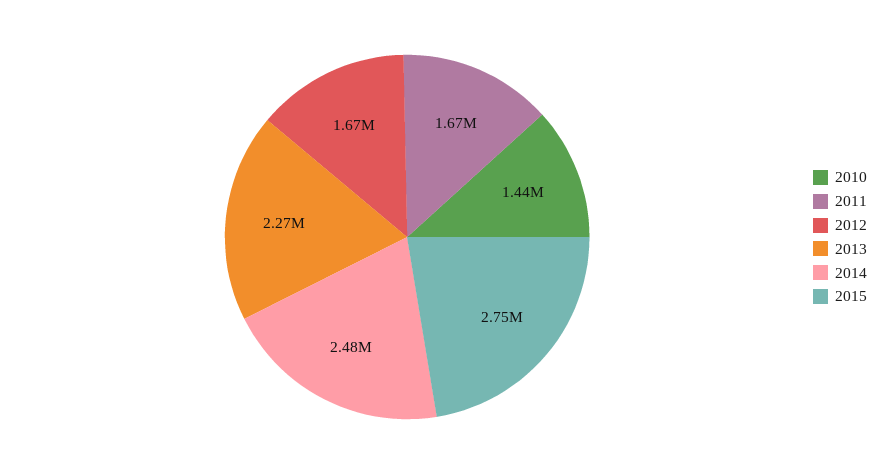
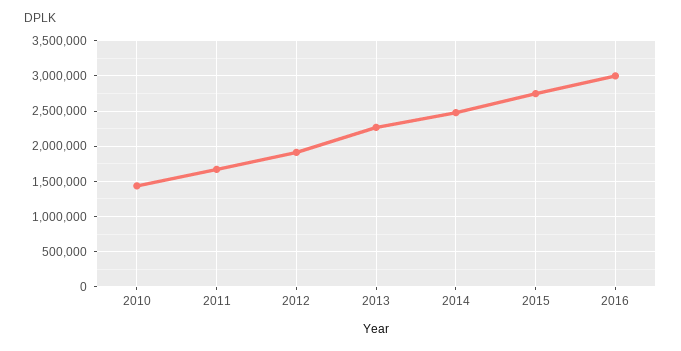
2012: 1670000 -> 1900000
2016: none -> 3000000

